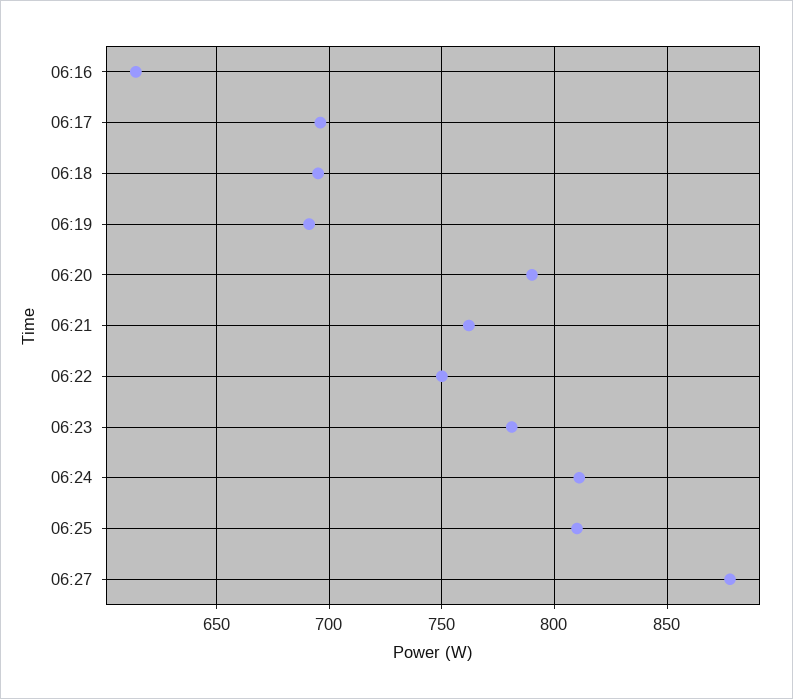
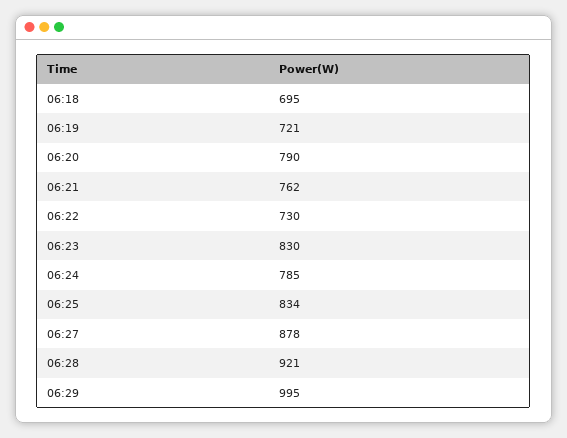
06:16: 615 -> none
06:17: 695 -> none
06:19: 690 -> 721
06:22: 750 -> 730
06:23: 780 -> 830
06:24: 810 -> 785
06:25: 810 -> 834
06:28: none -> 921
06:29: none -> 995

